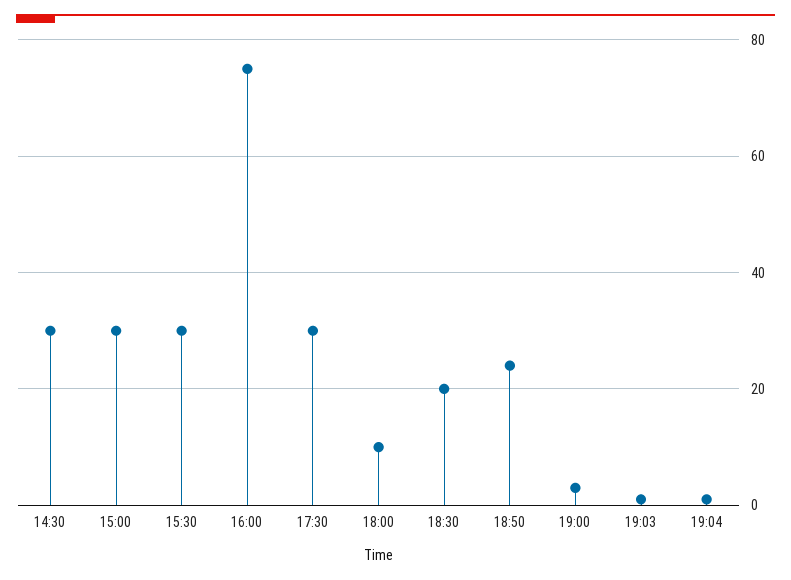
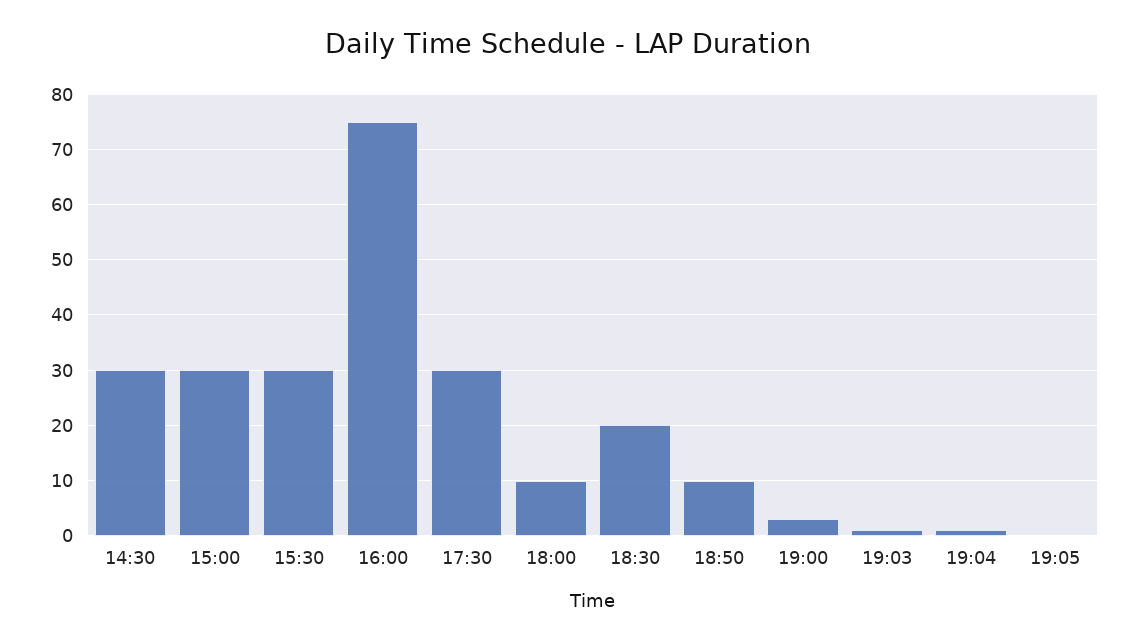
18:50: 25 -> 10
19:05: none -> 0

